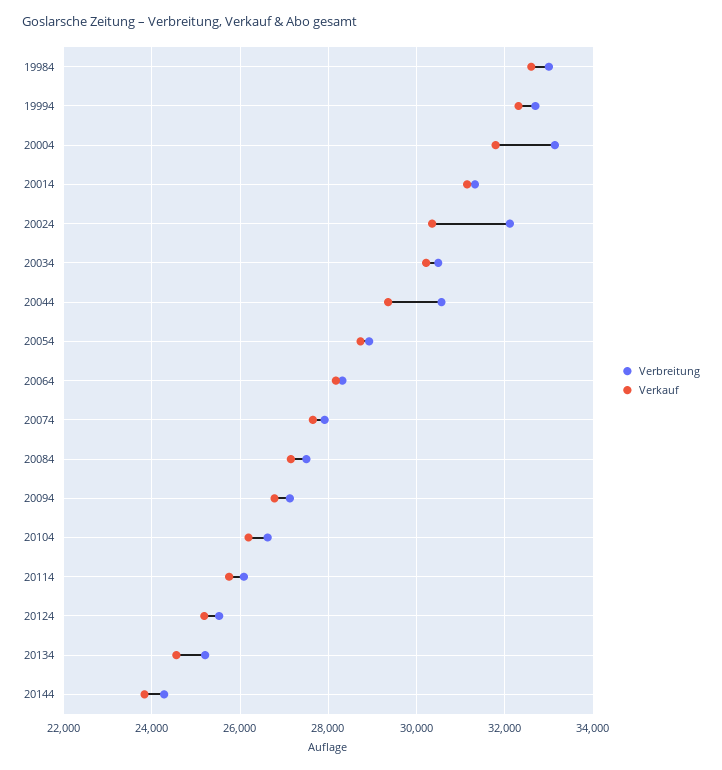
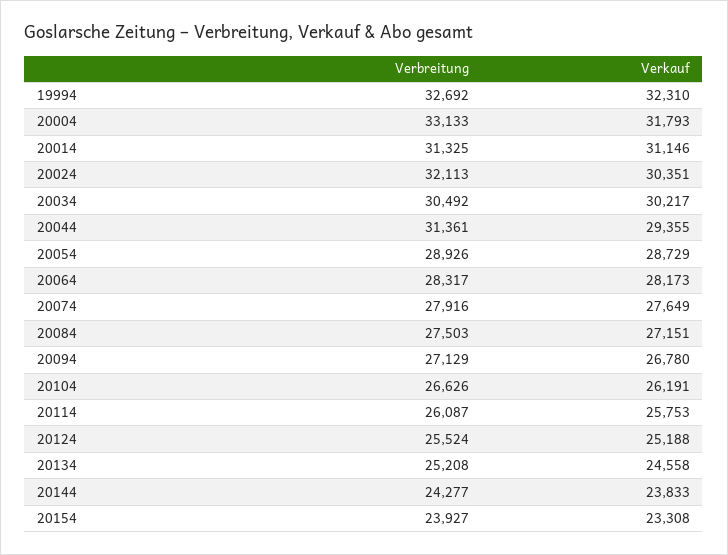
Verbreitung, 19984: 33000 -> none
Verkauf, 19984: 32600 -> none
Verbreitung, 20044: 30600 -> 31361
Verbreitung, 20154: none -> 23927
Verkauf, 20154: none -> 23308

